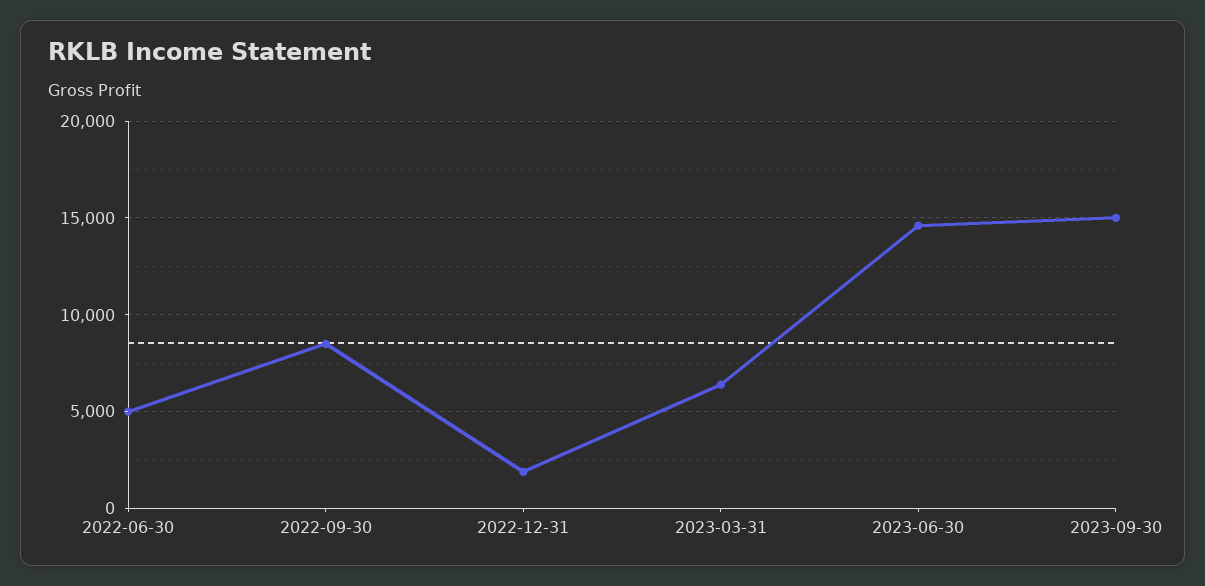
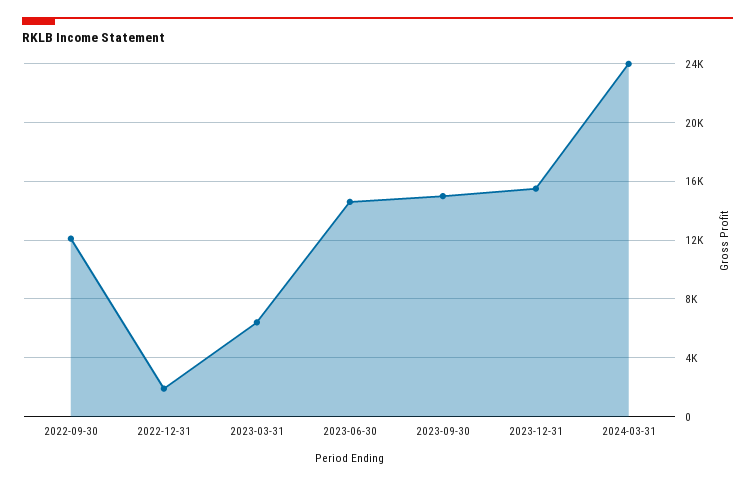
2022-06-30: 5000 -> none
2022-09-30: 8500 -> 12000
2023-12-31: none -> 15500
2024-03-31: none -> 24000

